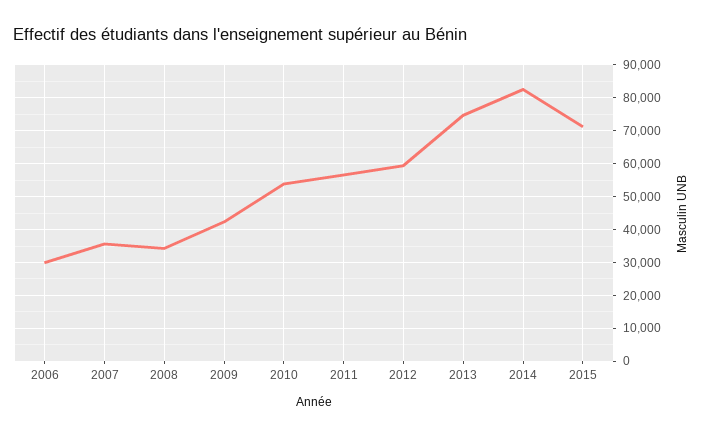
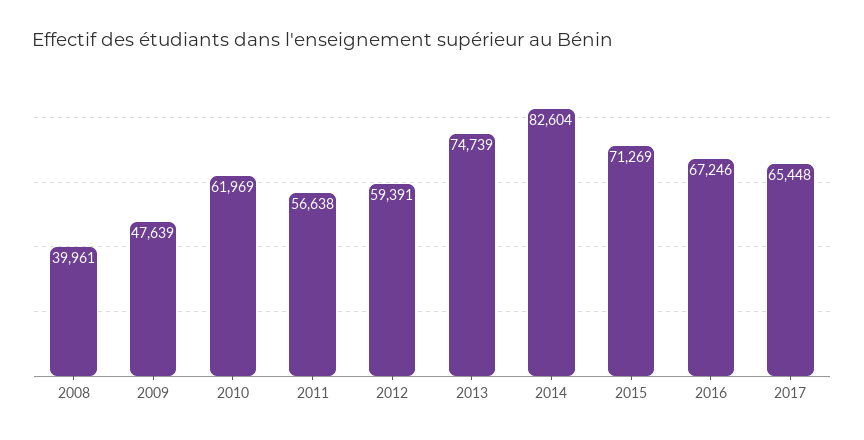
2006: 30000 -> none
2007: 36000 -> none
2008: 34000 -> 39961
2009: 42000 -> 47639
2010: 54000 -> 61969
2016: none -> 67246
2017: none -> 65448

